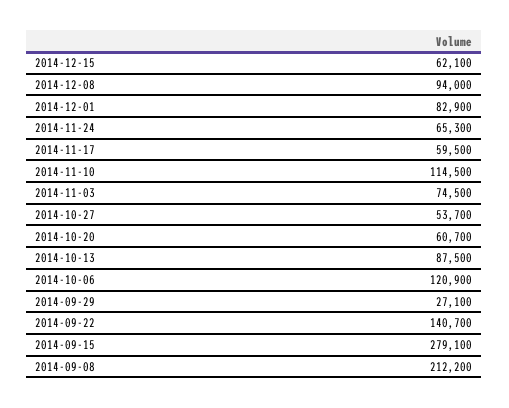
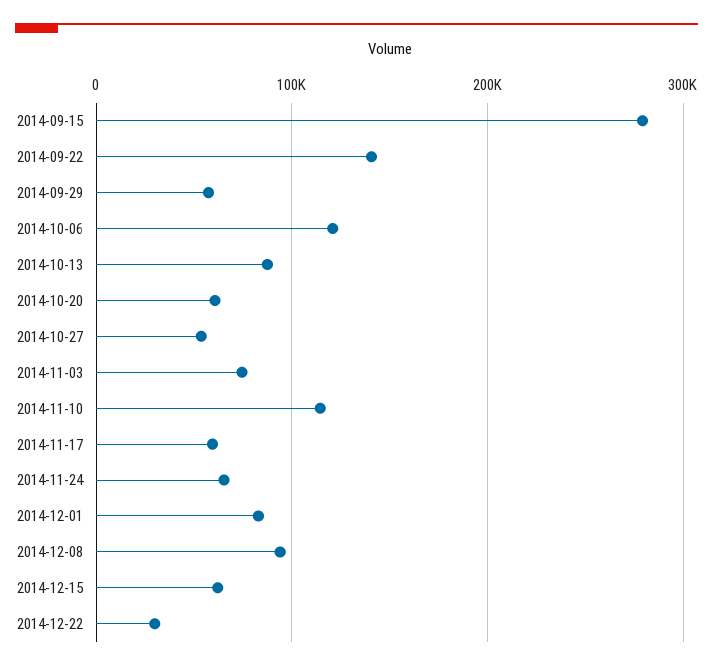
2014-09-29: 27100 -> 60000
2014-09-08: 212200 -> none
2014-12-22: none -> 30000

